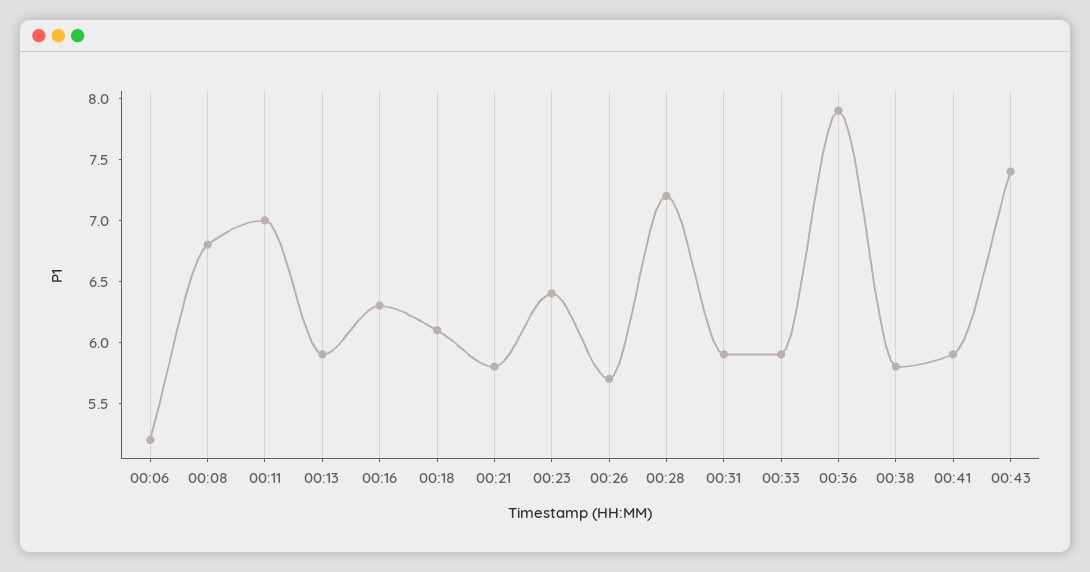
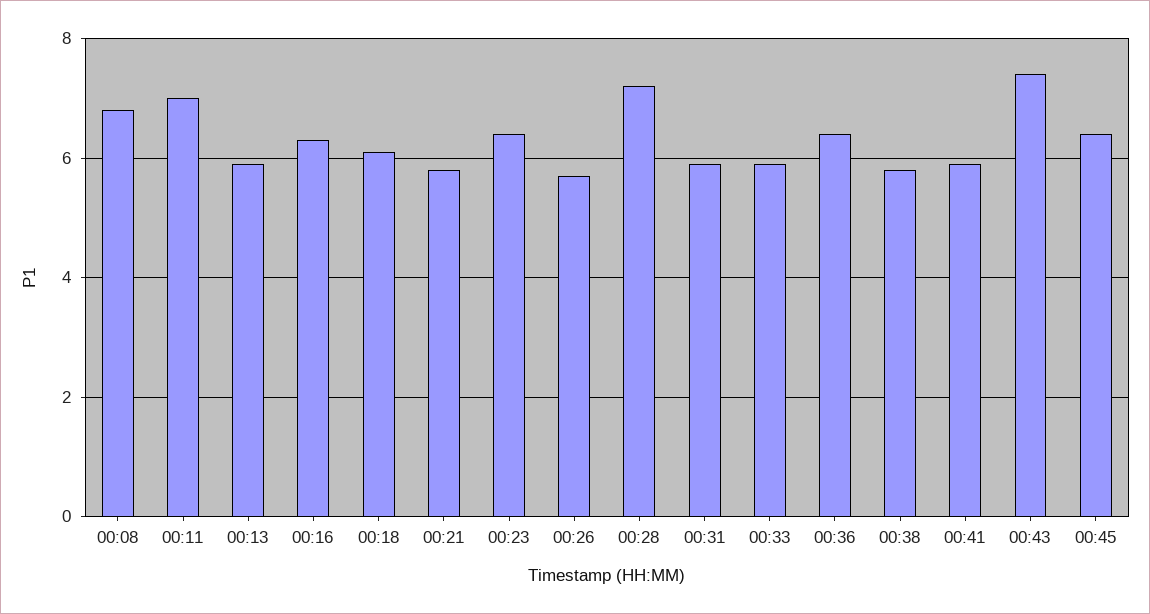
00:06: 5.2 -> none
00:36: 7.9 -> 6.5
00:45: none -> 6.5

